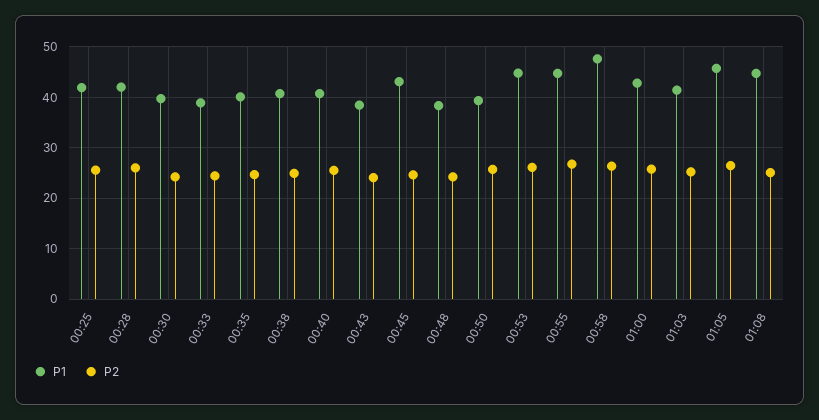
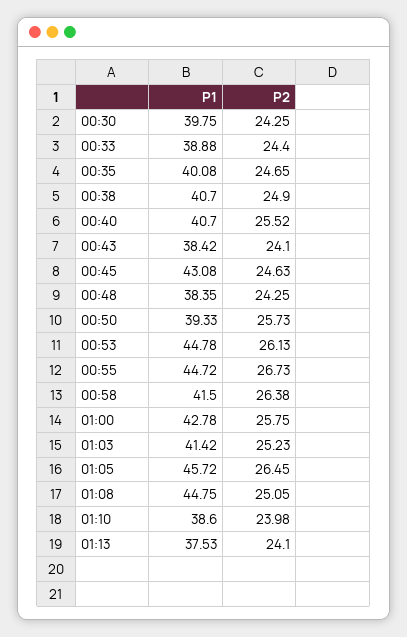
P1, 00:25: 42 -> none
P2, 00:25: 26 -> none
P1, 00:28: 42 -> none
P2, 00:28: 26 -> none
P1, 00:58: 48 -> 41.5
P1, 01:10: none -> 38.6
P2, 01:10: none -> 23.98
P1, 01:13: none -> 37.53
P2, 01:13: none -> 24.1

